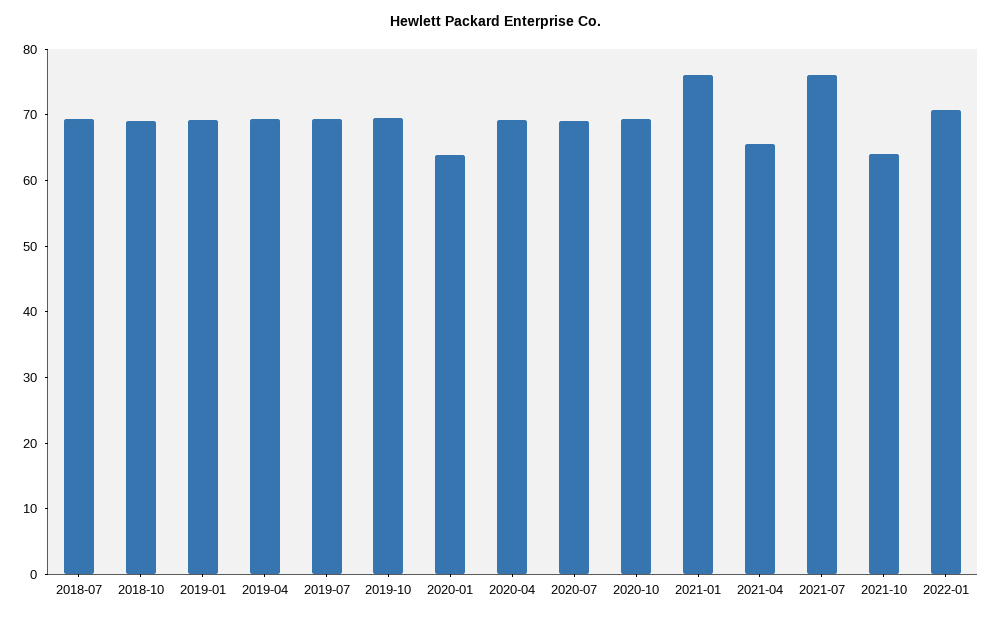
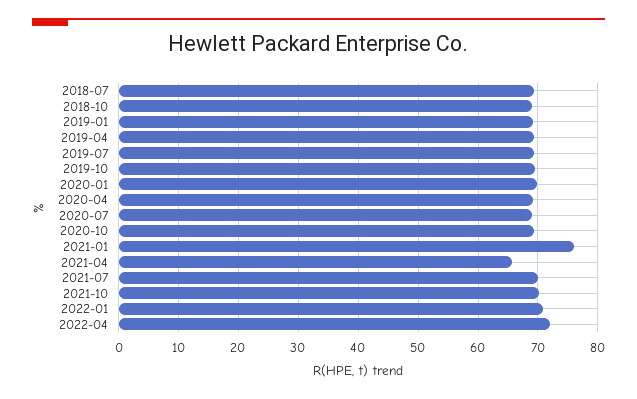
2020-01: 64 -> 70
2021-07: 76 -> 70
2021-10: 64 -> 70
2022-04: none -> 72

